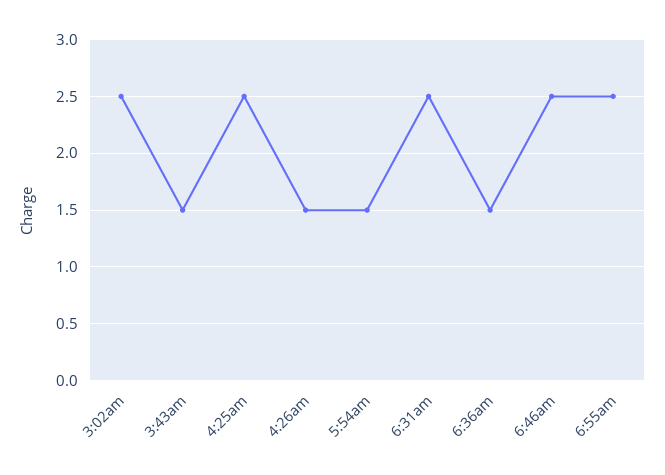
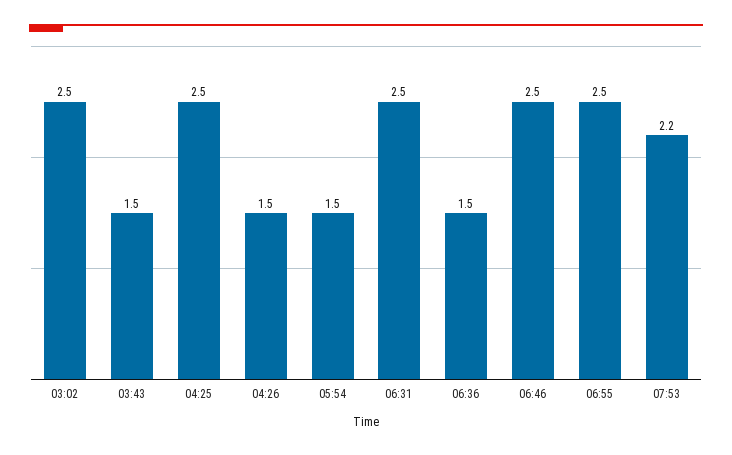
07:53: none -> 2.2

